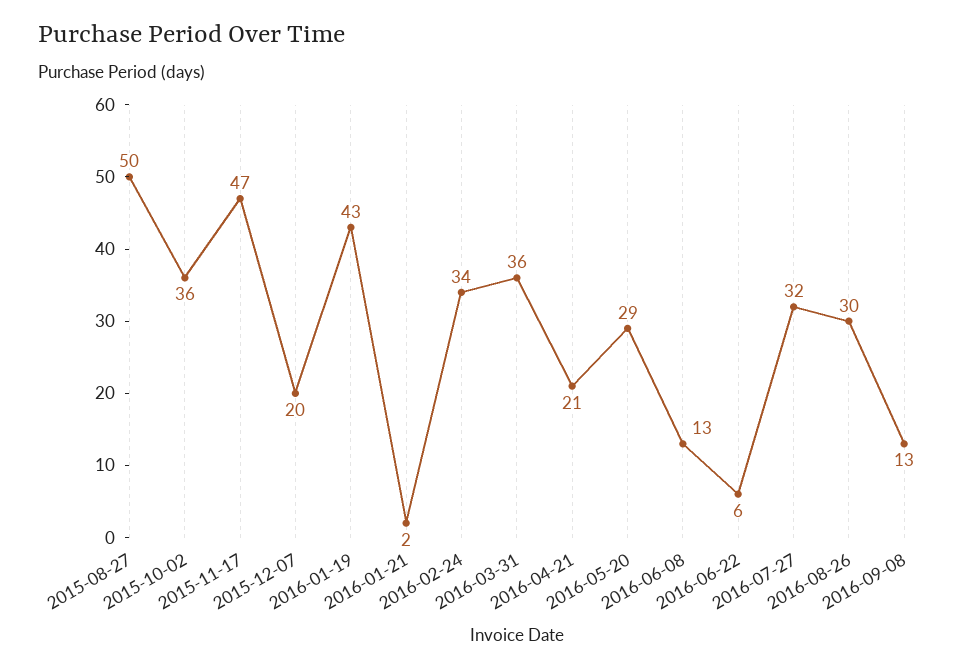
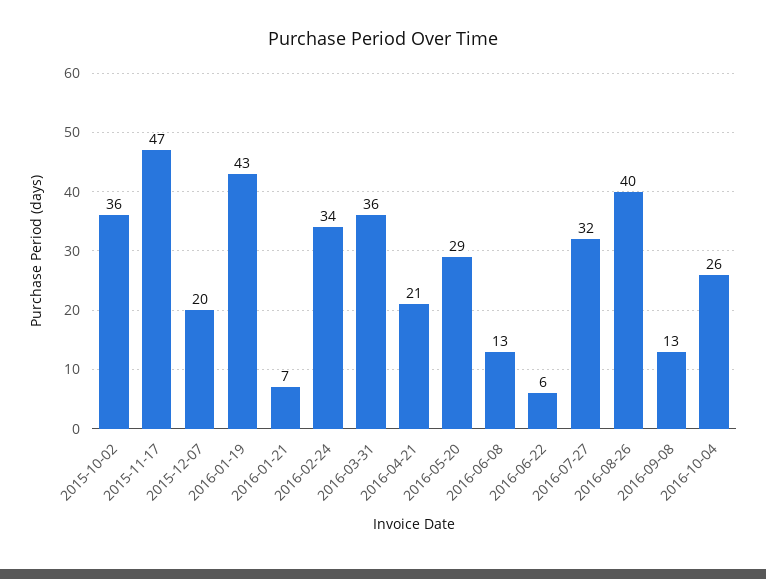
2015-08-27: 50 -> none
2016-01-21: 2 -> 7
2016-08-26: 30 -> 40
2016-10-04: none -> 26

